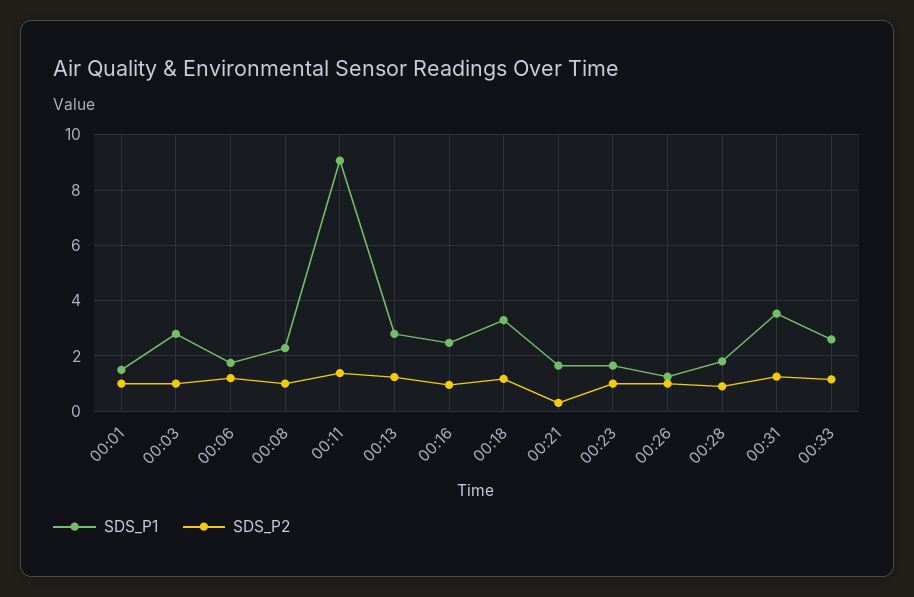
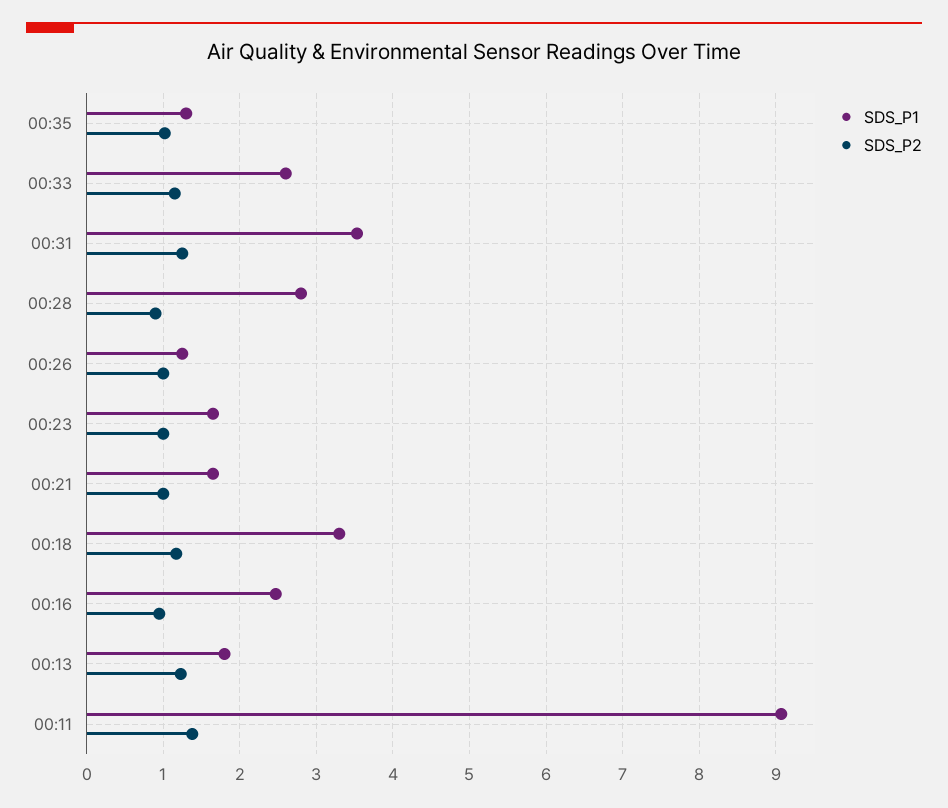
SDS_P1, 00:01: 1.5 -> none
SDS_P2, 00:01: 1 -> none
SDS_P1, 00:03: 2.75 -> none
SDS_P2, 00:03: 1 -> none
SDS_P1, 00:06: 1.75 -> none
SDS_P2, 00:06: 1.25 -> none
SDS_P1, 00:08: 2.25 -> none
SDS_P2, 00:08: 1 -> none
SDS_P1, 00:13: 2.75 -> 1.8
SDS_P2, 00:21: 0.25 -> 1
SDS_P1, 00:28: 1.75 -> 2.8
SDS_P1, 00:35: none -> 1.3
SDS_P2, 00:35: none -> 1

